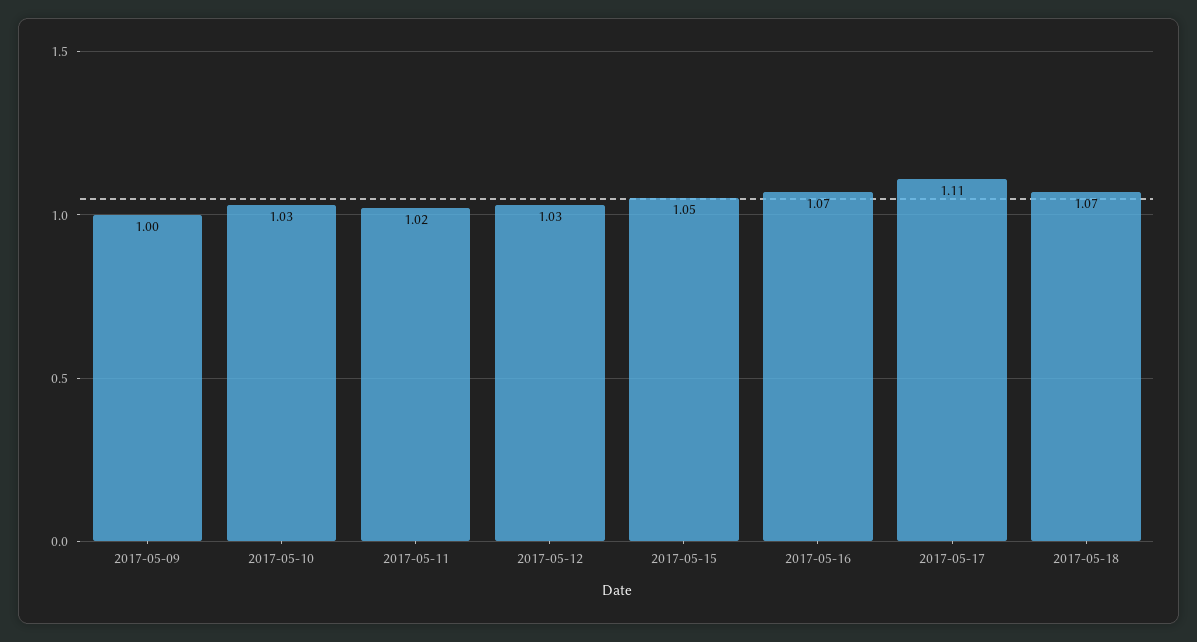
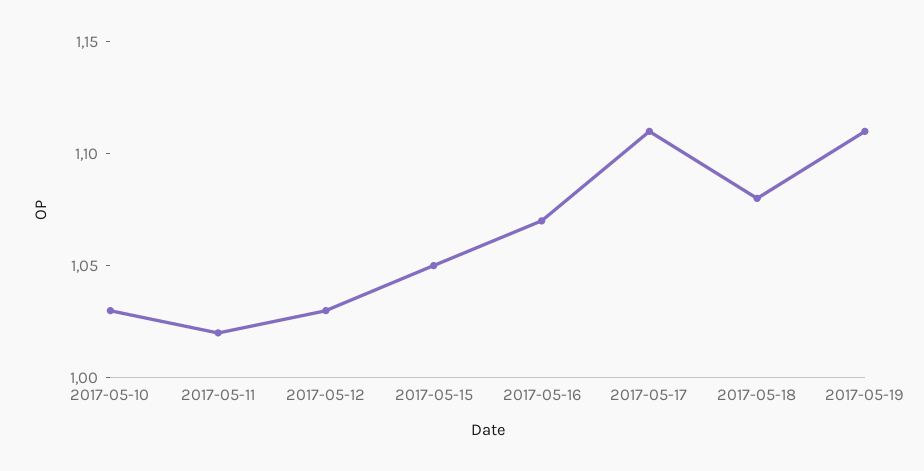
2017-05-09: 1 -> none
2017-05-18: 1.07 -> 1.08
2017-05-19: none -> 1.11

